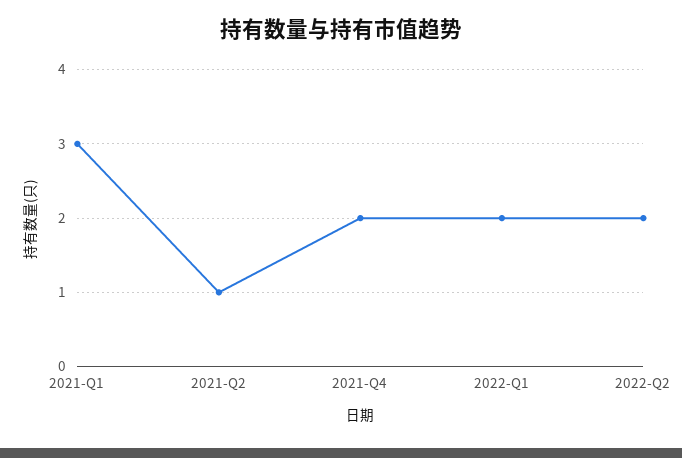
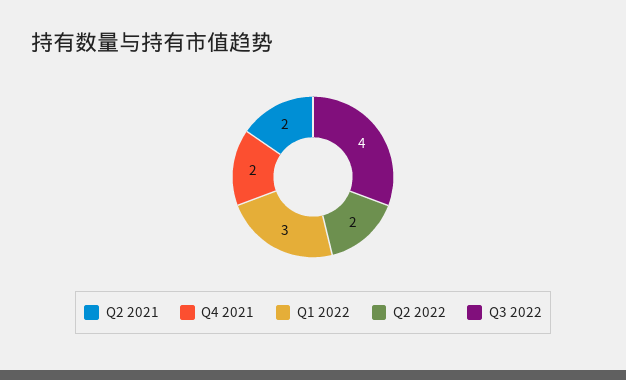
2021-Q1: 3 -> none
2021-Q2: 1 -> 2
2022-Q1: 2 -> 3
Q3 2022: none -> 4

